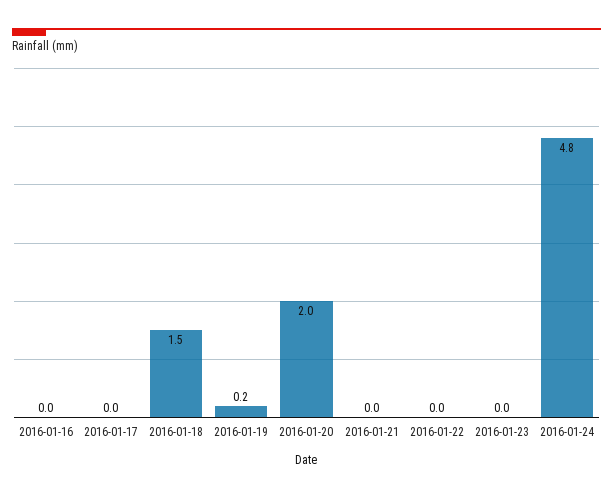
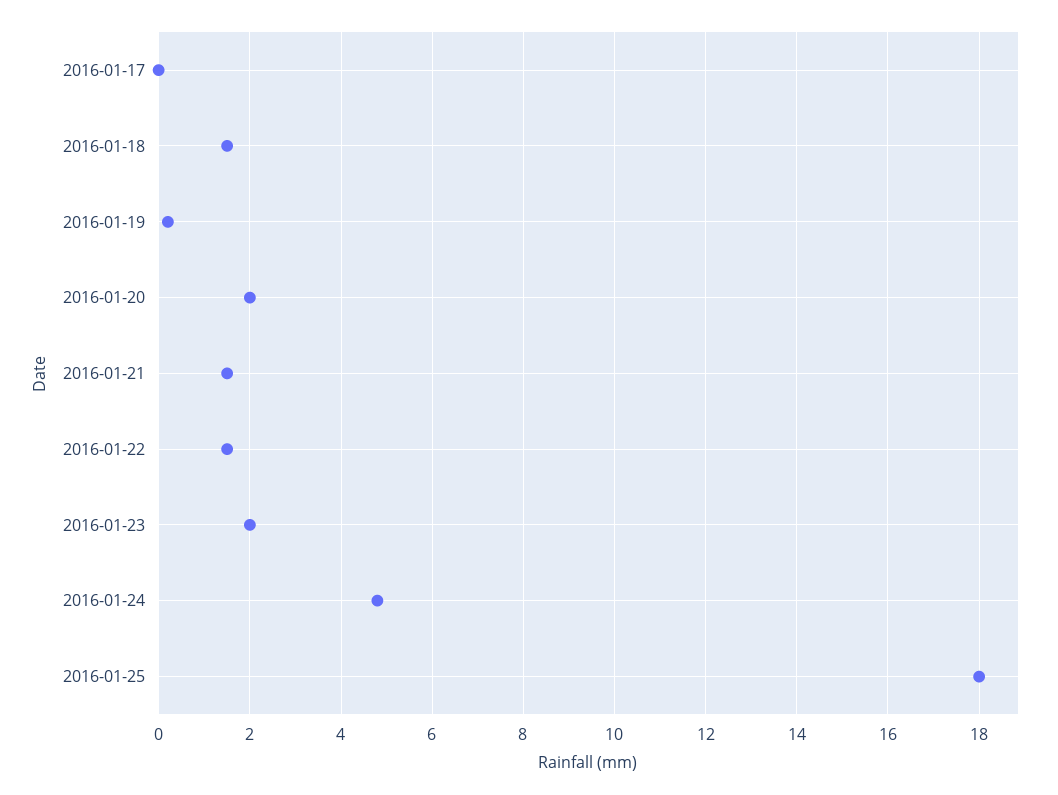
2016-01-16: 0 -> none
2016-01-21: 0 -> 1.5
2016-01-22: 0 -> 1.5
2016-01-23: 0 -> 2
2016-01-25: none -> 18

